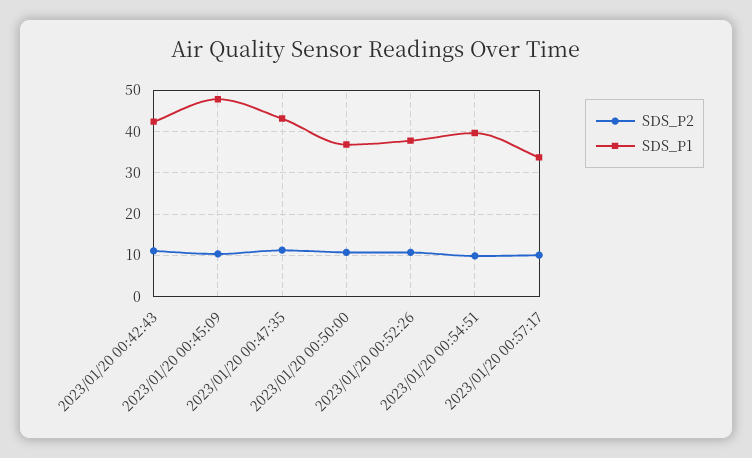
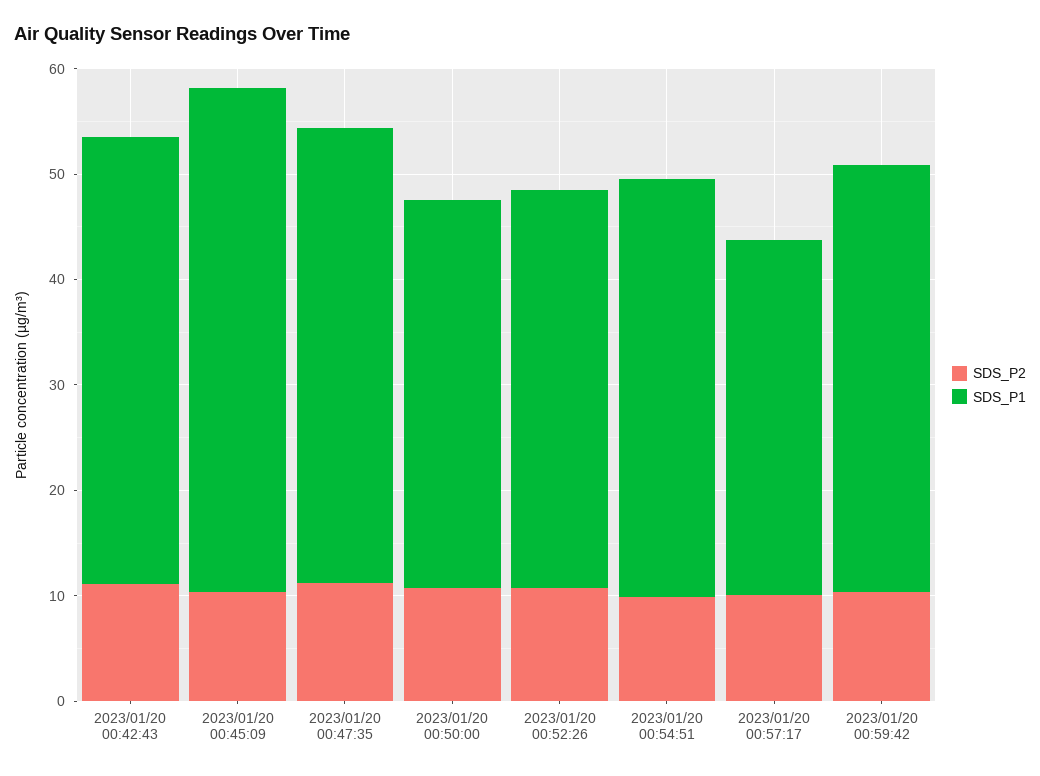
SDS_P2, 2023/01/20 00:59:42: none -> 10
SDS_P1, 2023/01/20 00:59:42: none -> 40

